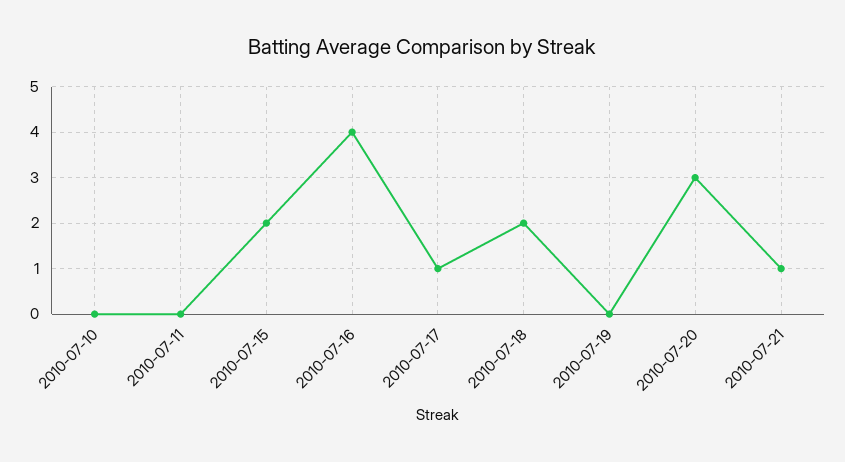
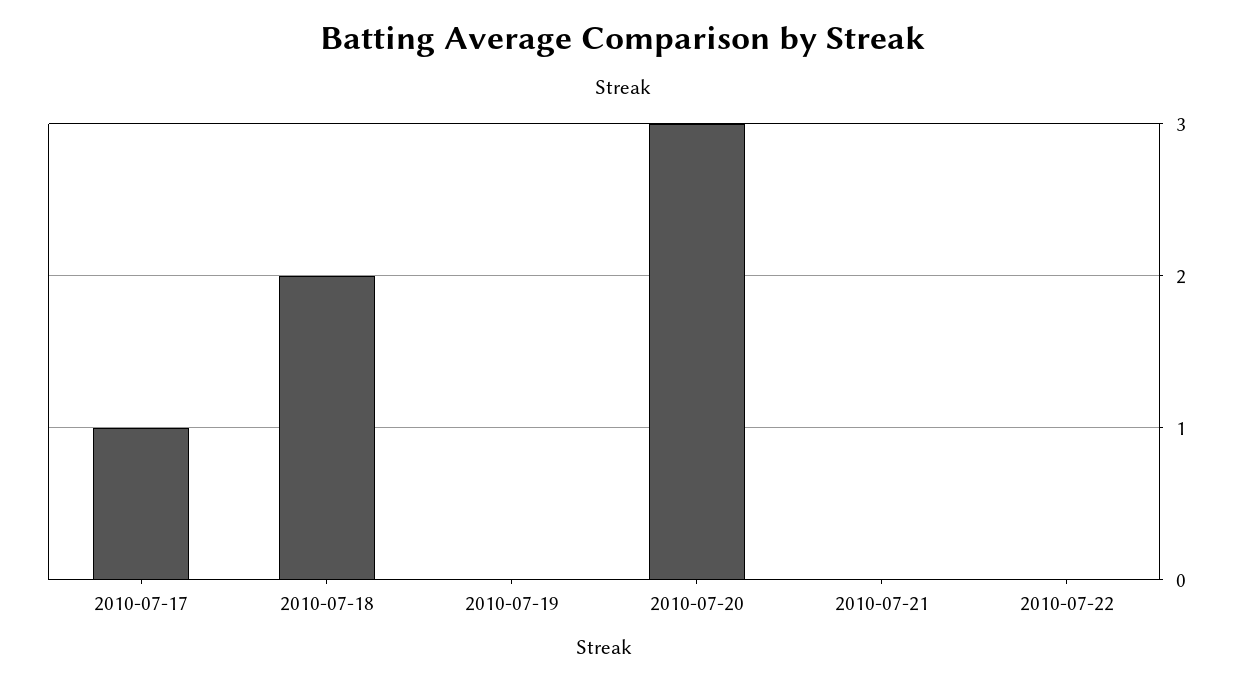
2010-07-10: 0 -> none
2010-07-11: 0 -> none
2010-07-15: 2 -> none
2010-07-16: 4 -> none
2010-07-21: 1 -> 0
2010-07-22: none -> 0

